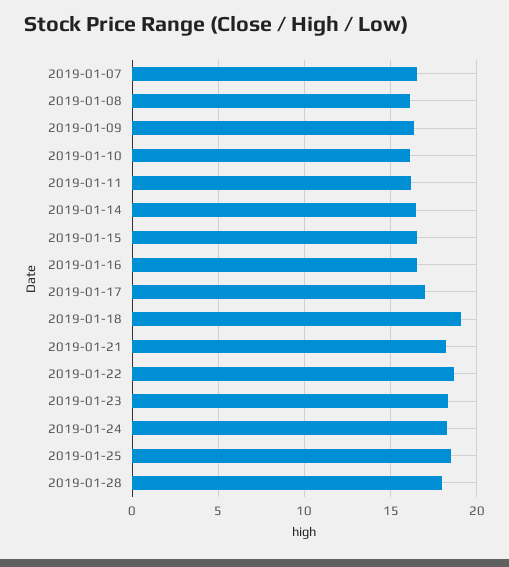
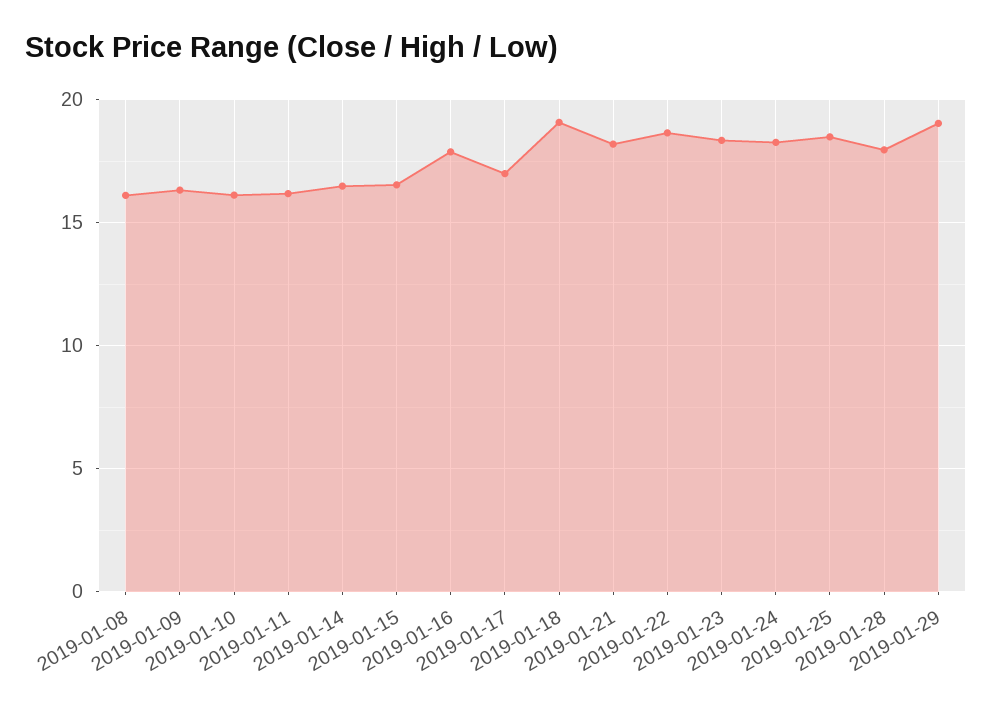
2019-01-07: 16.5 -> none
2019-01-16: 16.5 -> 18
2019-01-29: none -> 19

